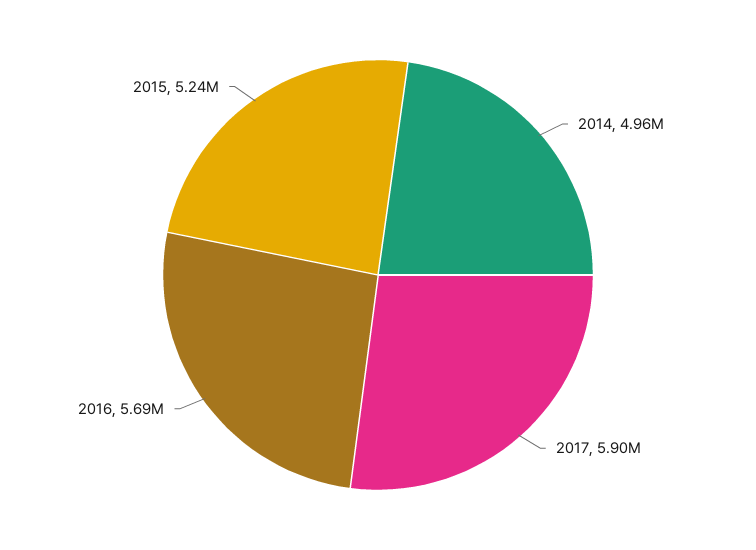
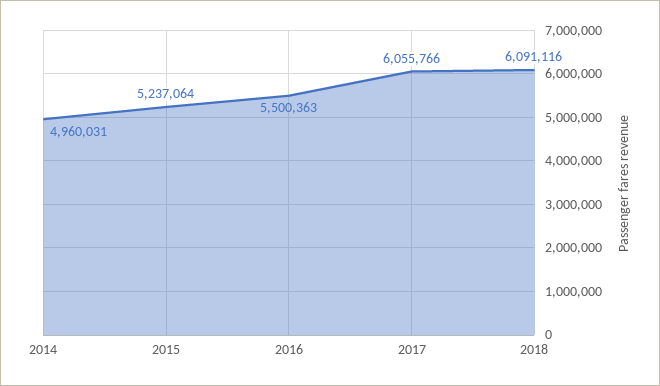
2017: 5900000 -> 6055766
2016: 5690000 -> 5500363
2018: none -> 6091116

